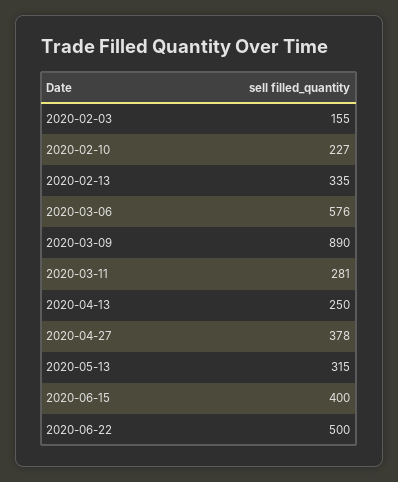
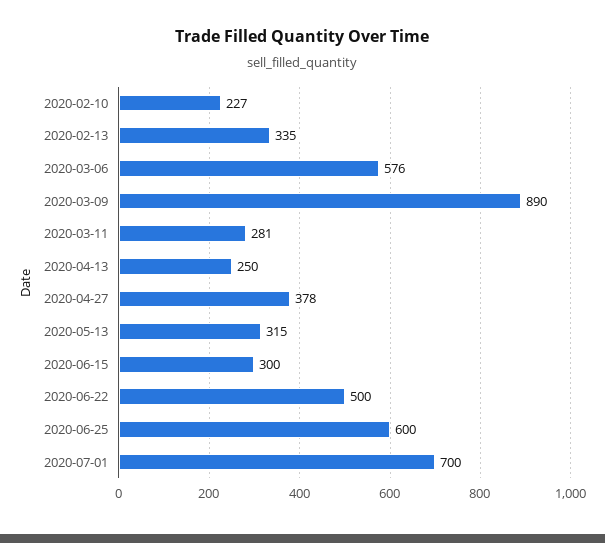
2020-02-03: 155 -> none
2020-06-15: 400 -> 300
2020-06-25: none -> 600
2020-07-01: none -> 700

